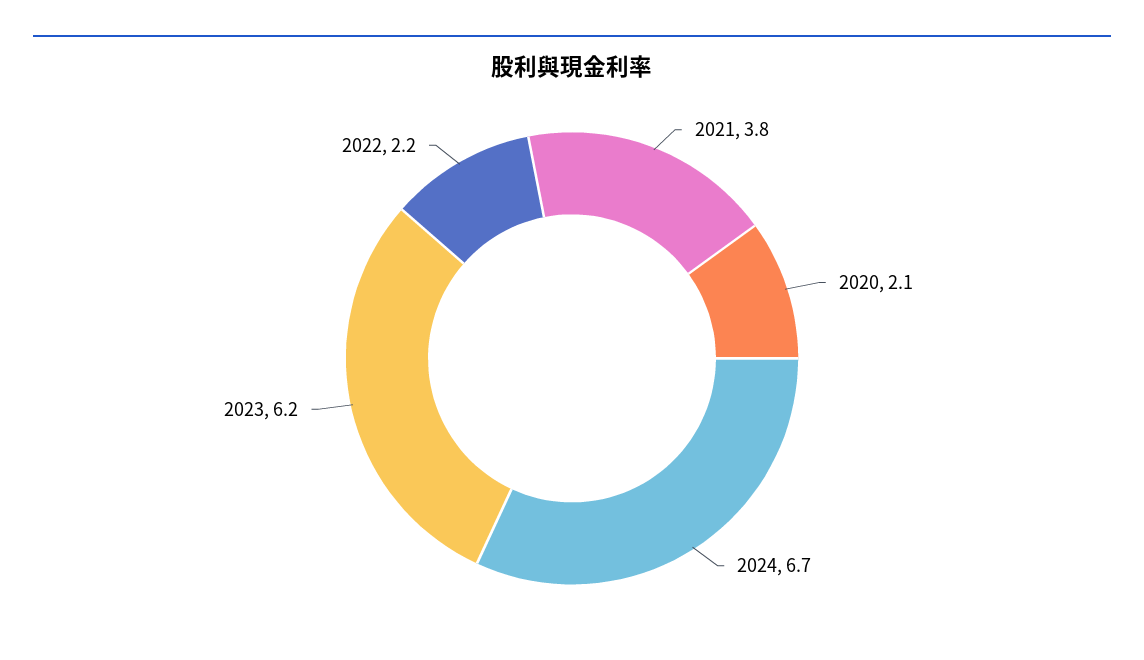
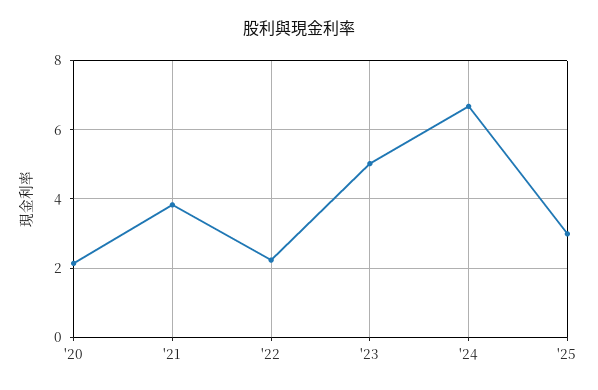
2023: 6.2 -> 5
'25: none -> 3

